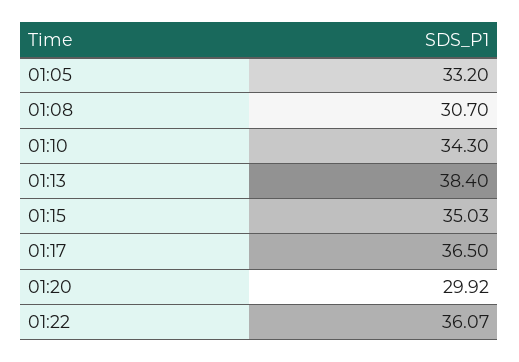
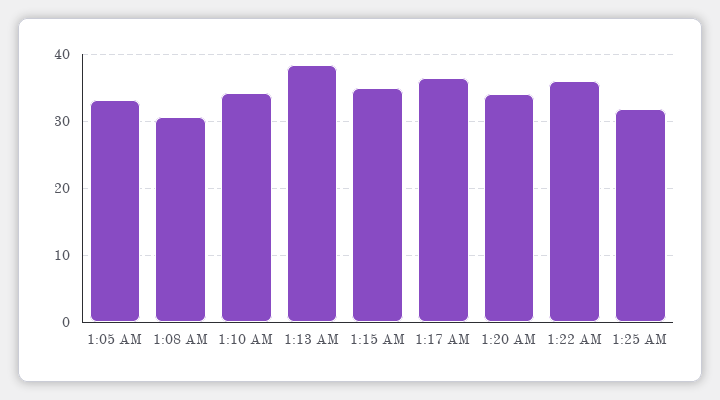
01:20: 29.92 -> 34
1:25 AM: none -> 32

